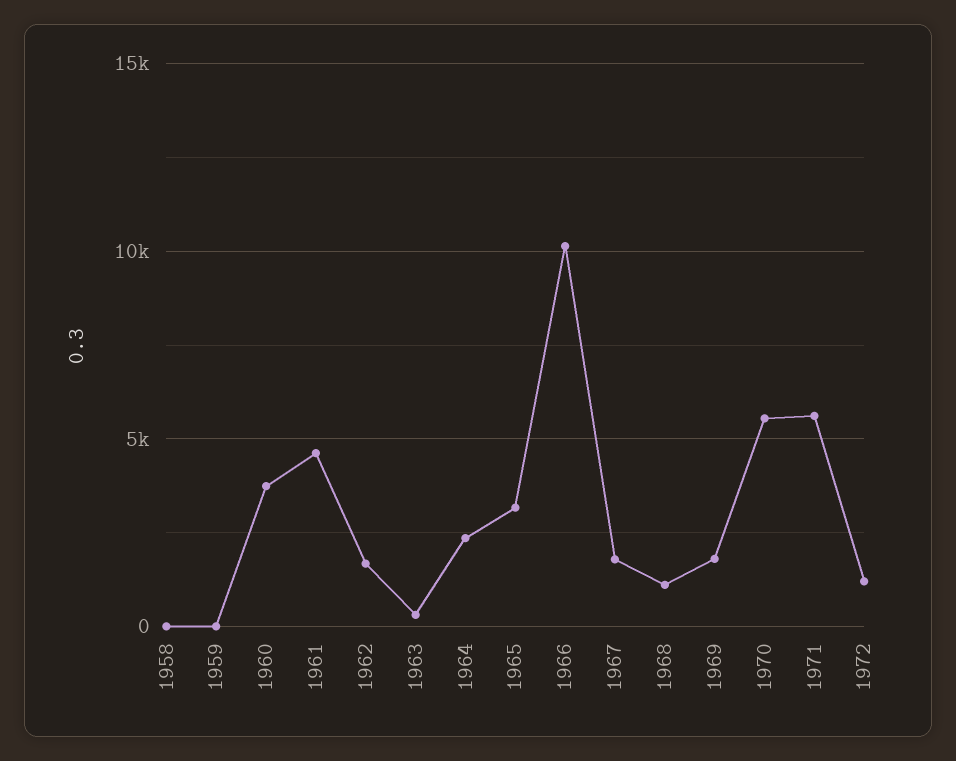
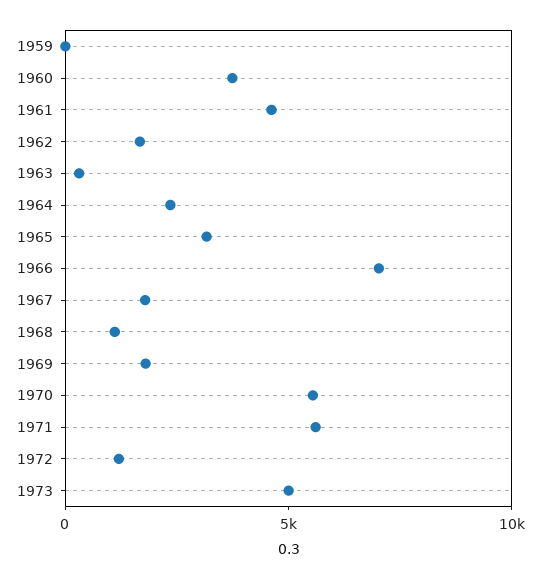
1958: 0 -> none
1966: 10000 -> 7000
1973: none -> 5000

